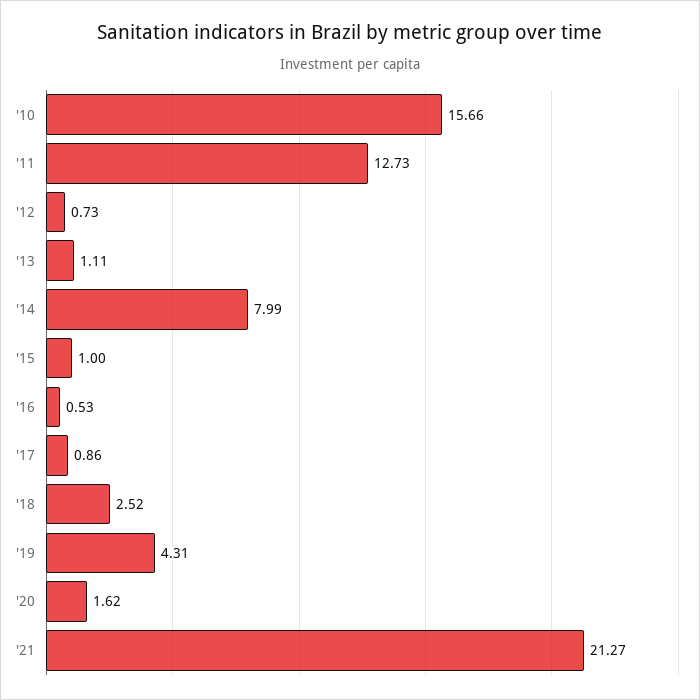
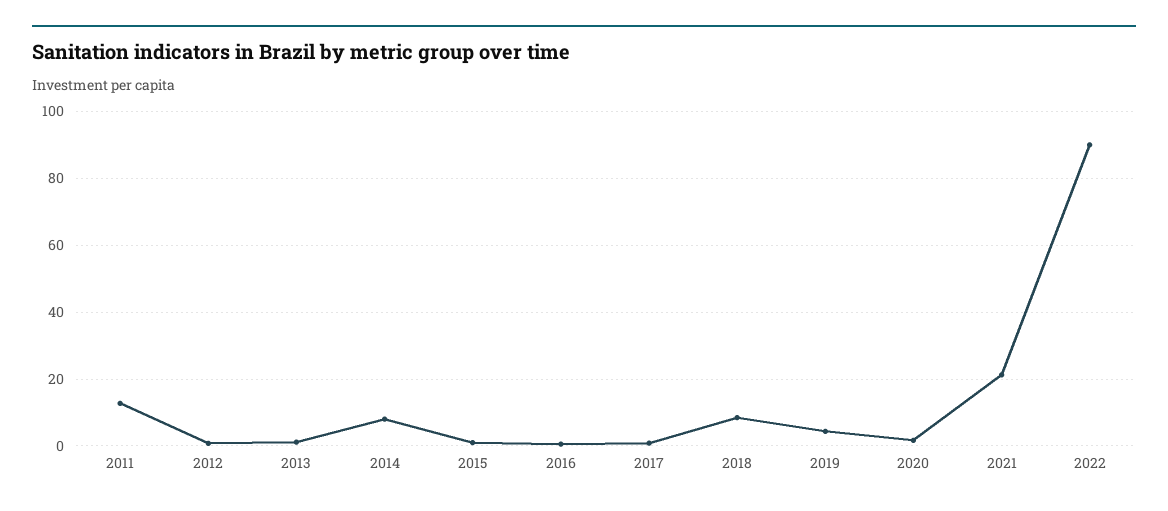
'10: 15.66 -> none
'18: 2.52 -> 8
2022: none -> 90

